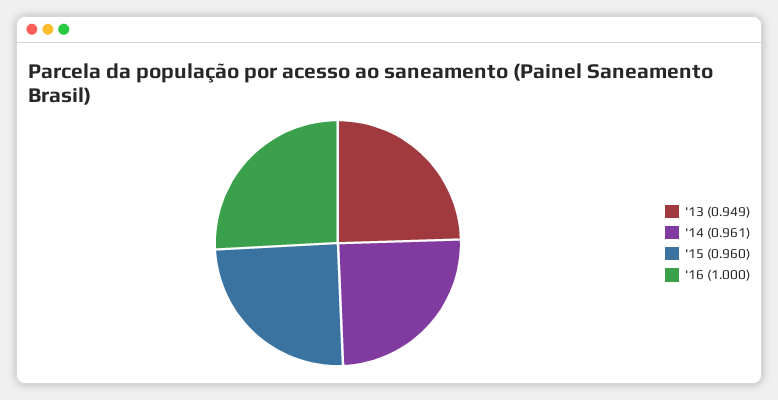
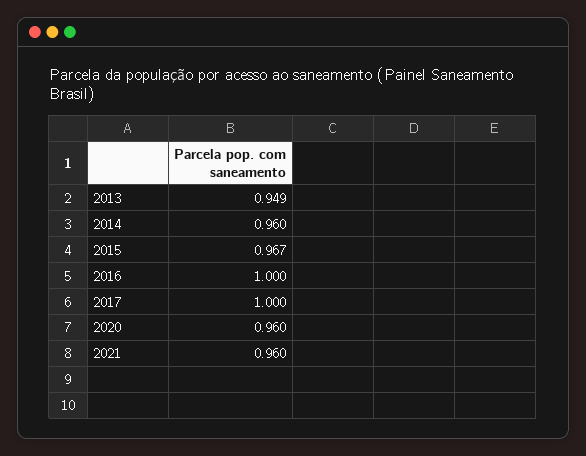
'14: 0.961 -> 0.96
'15: 0.96 -> 0.967
2017: none -> 1
2020: none -> 0.96
2021: none -> 0.96

